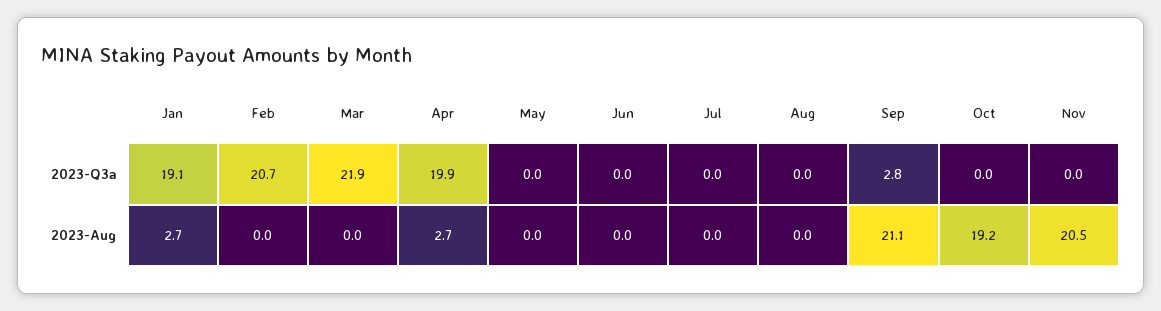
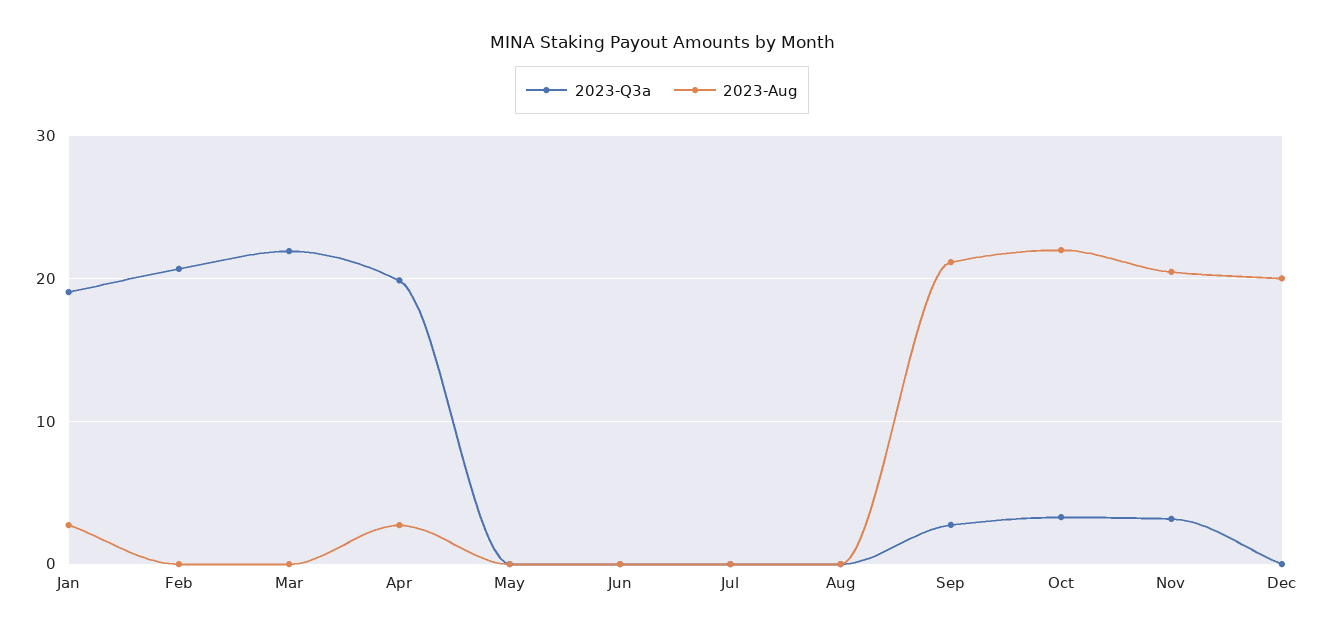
2023-Q3a, Oct: 0 -> 3
2023-Q3a, Nov: 0 -> 3
2023-Aug, Oct: 19.2 -> 22
2023-Q3a, Dec: none -> 0
2023-Aug, Dec: none -> 20

